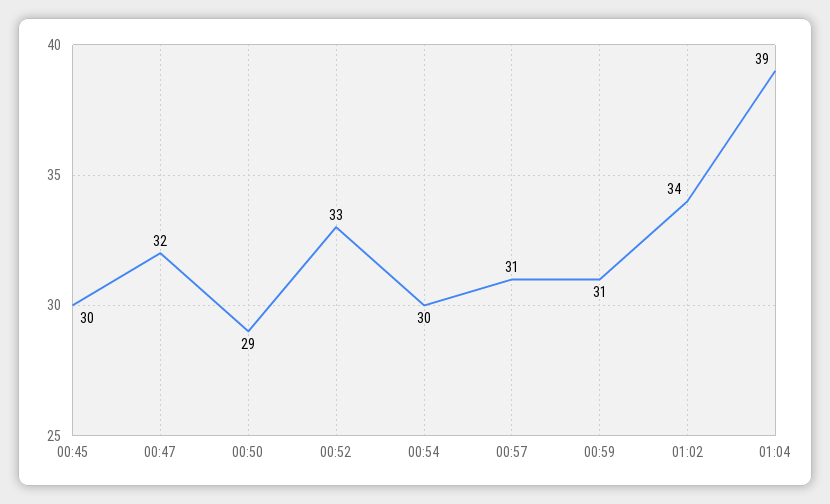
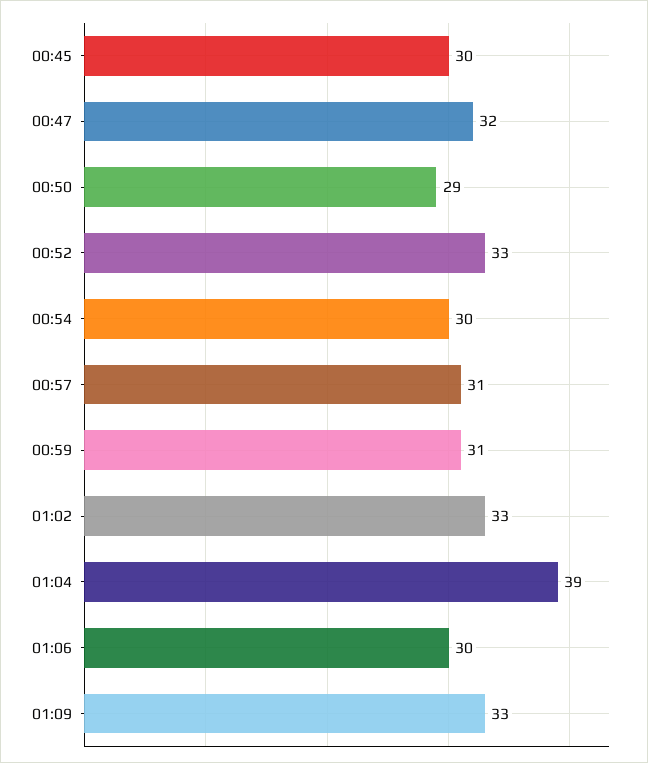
01:02: 34 -> 33
01:06: none -> 30
01:09: none -> 33

